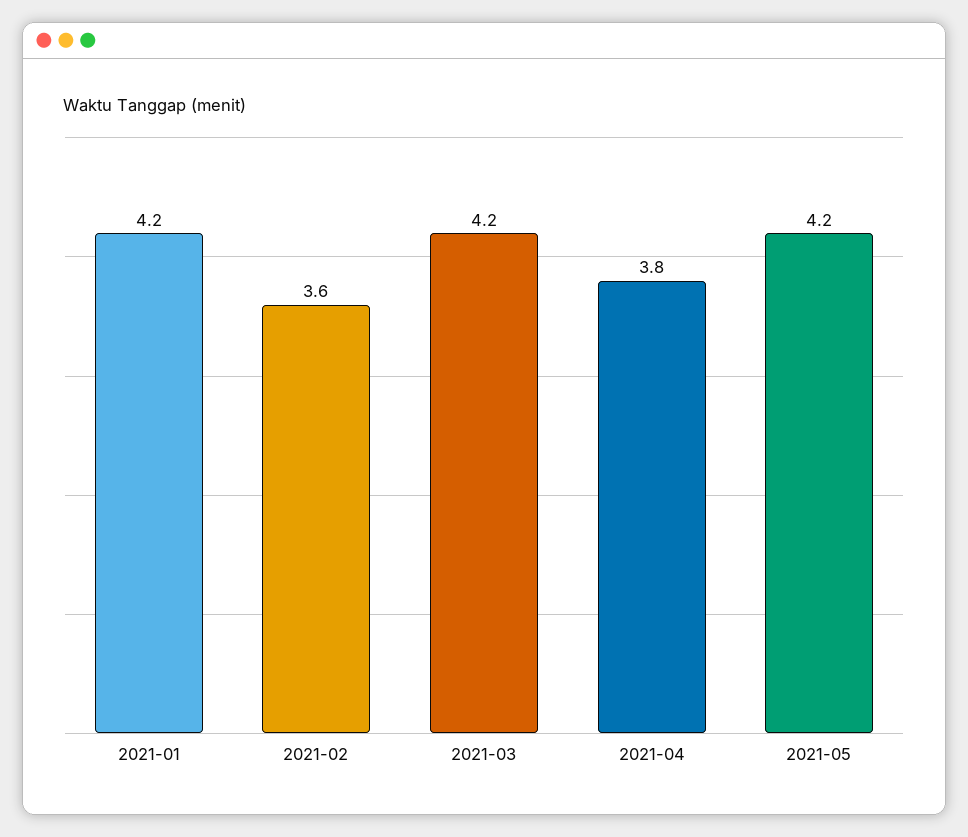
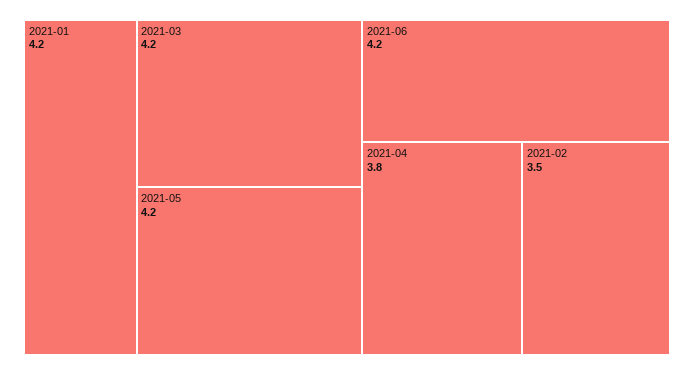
2021-02: 3.6 -> 3.5
2021-06: none -> 4.2

